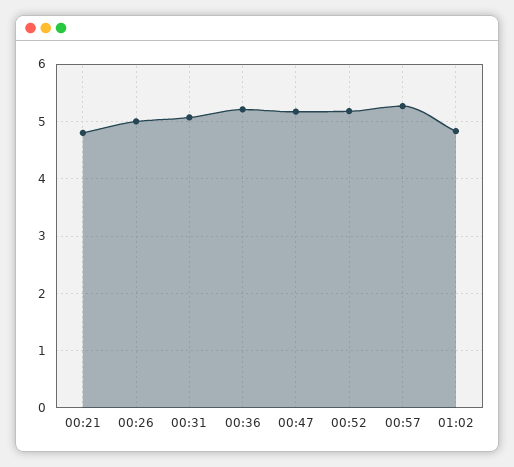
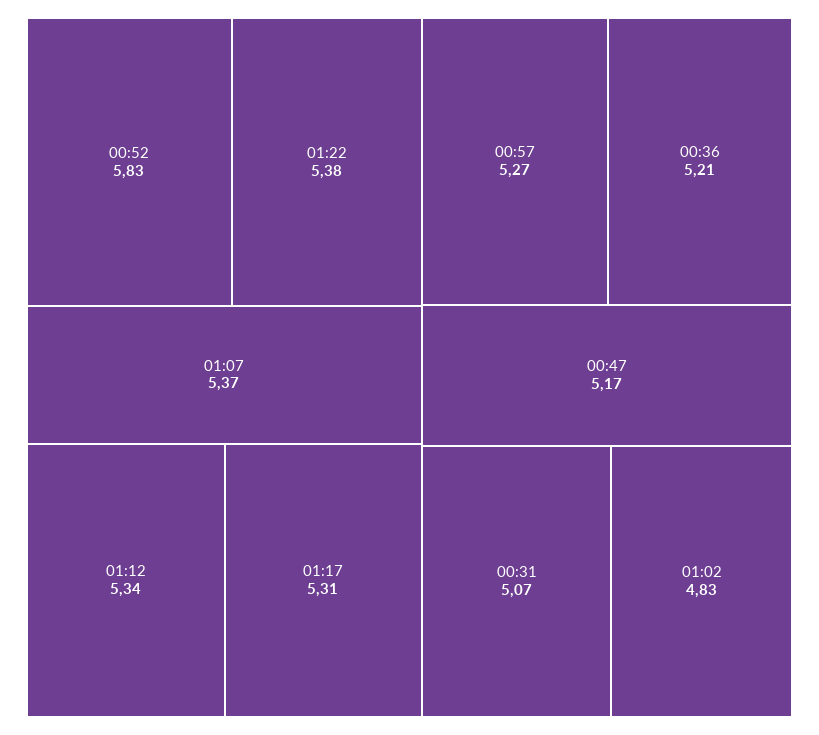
00:21: 4.8 -> none
00:26: 5 -> none
00:52: 5.2 -> 5.83
01:22: none -> 5.38
01:07: none -> 5.37
01:12: none -> 5.34
01:17: none -> 5.31

